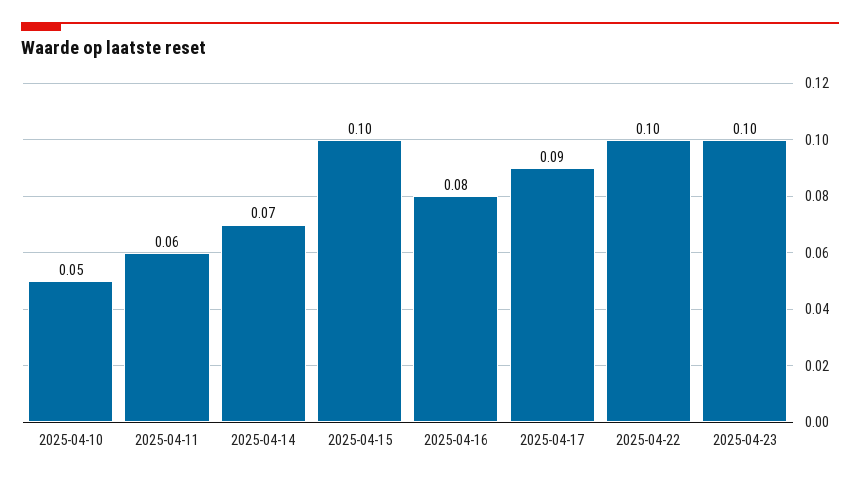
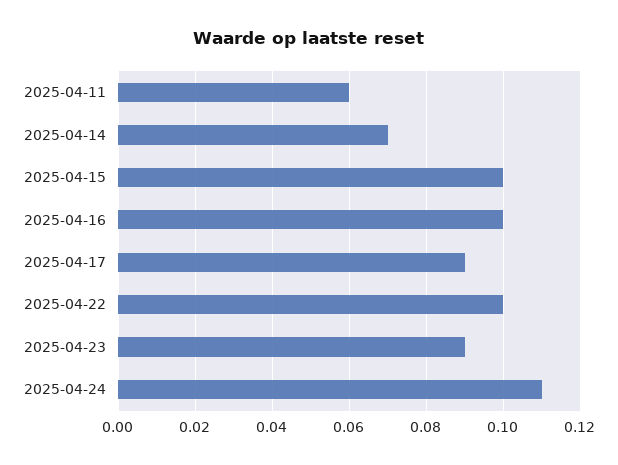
2025-04-10: 0.05 -> none
2025-04-16: 0.08 -> 0.1
2025-04-23: 0.1 -> 0.09
2025-04-24: none -> 0.11

